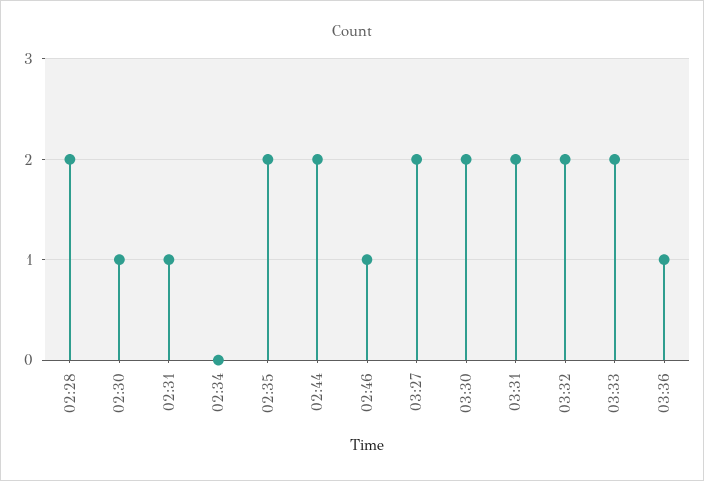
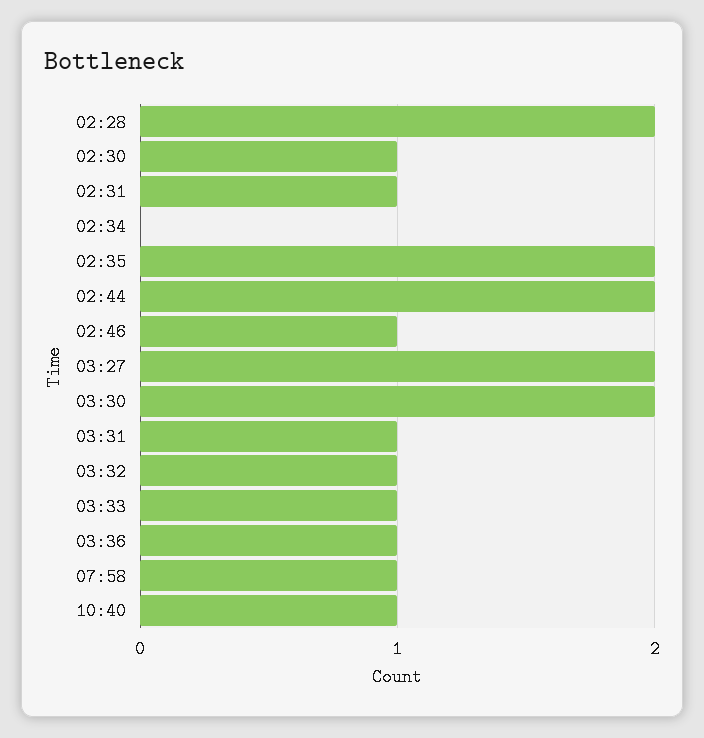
03:31: 2 -> 1
03:32: 2 -> 1
03:33: 2 -> 1
07:58: none -> 1
10:40: none -> 1

